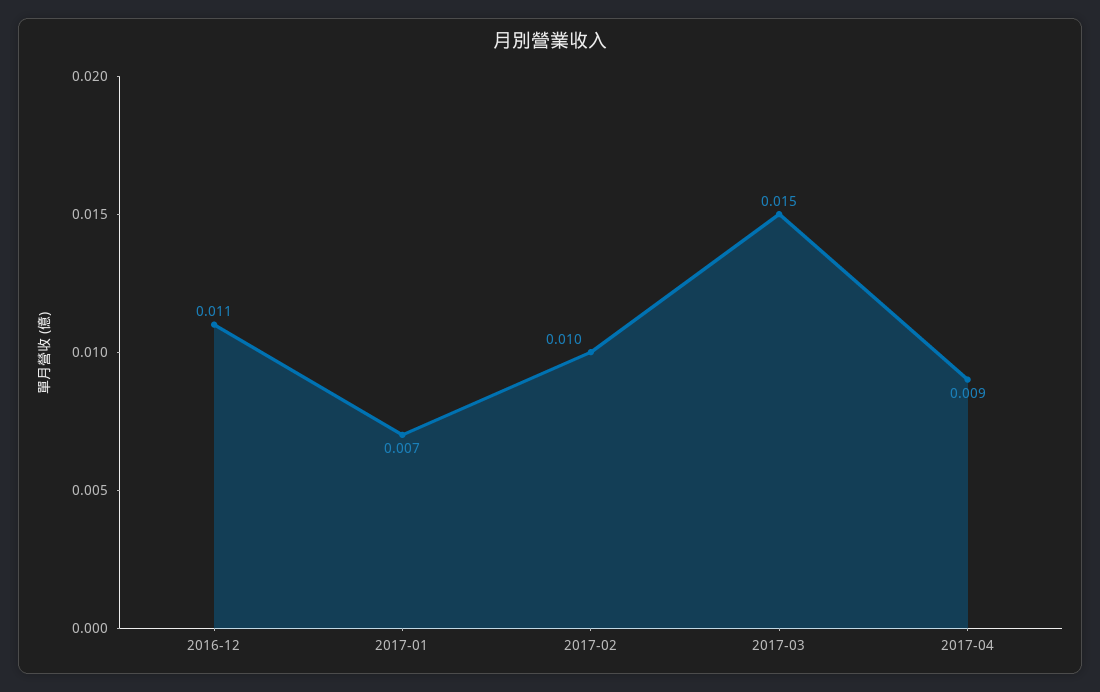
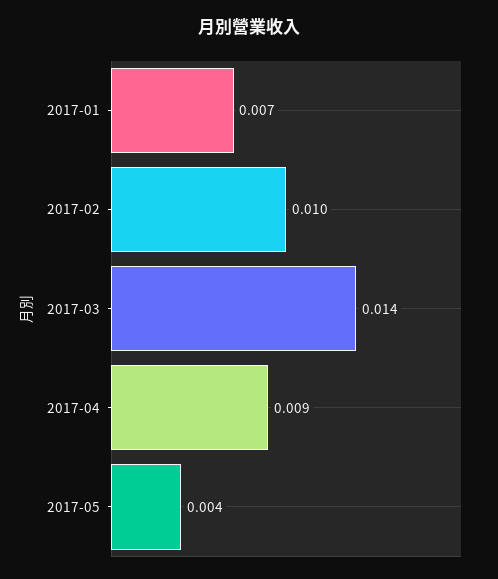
2016-12: 0.011 -> none
2017-03: 0.015 -> 0.014
2017-05: none -> 0.004

